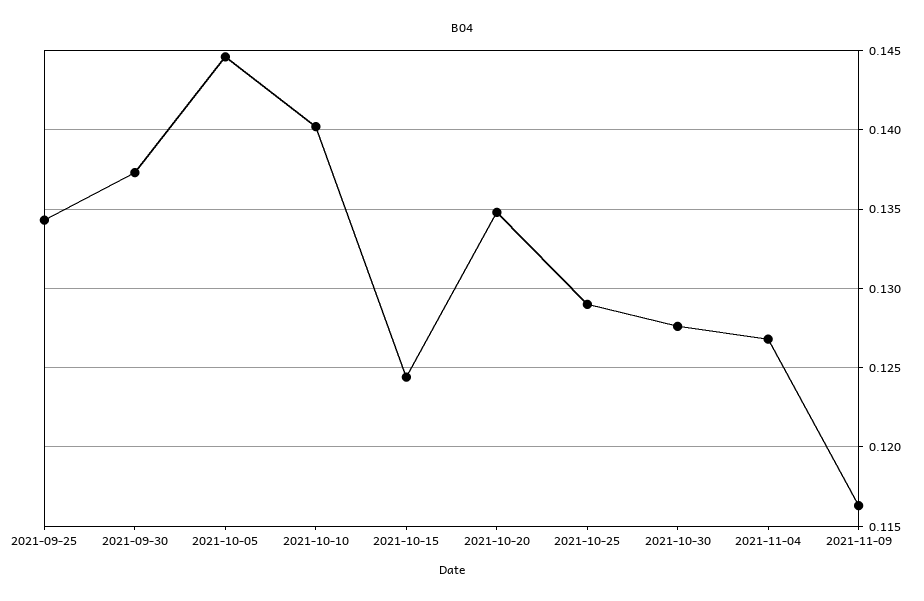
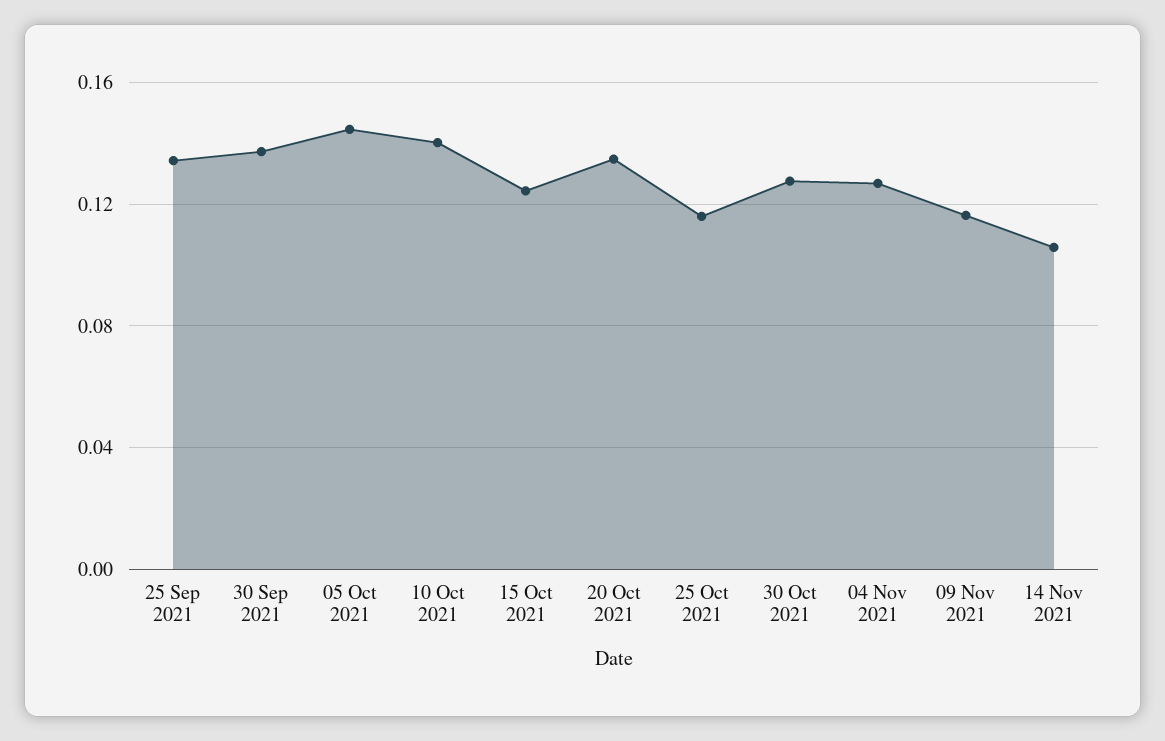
2021-10-25: 0.129 -> 0.115
14 Nov 2021: none -> 0.105

